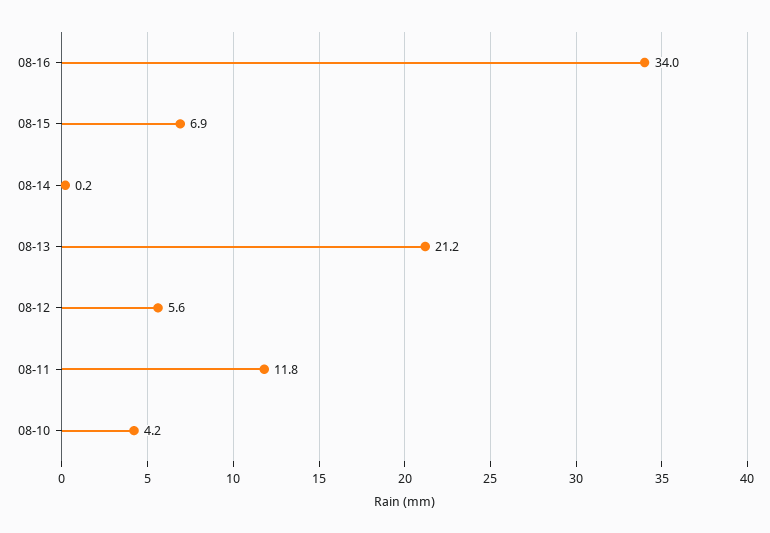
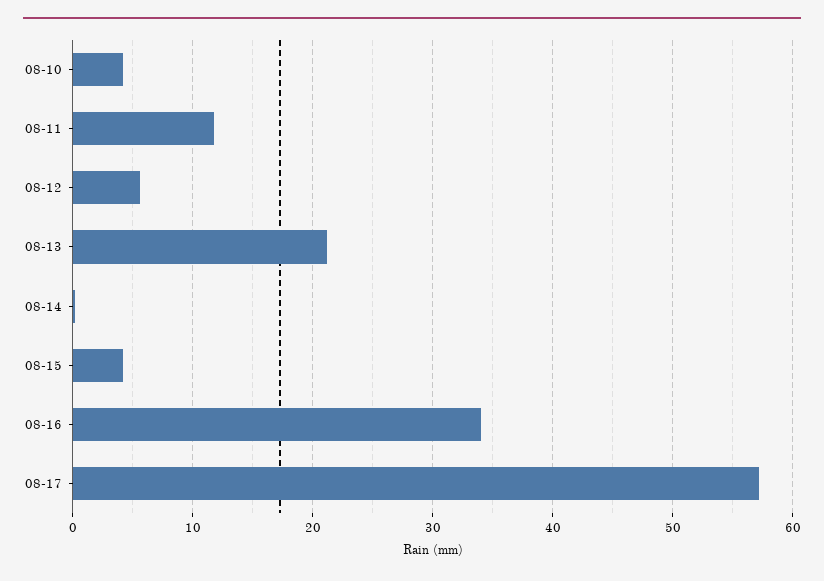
08-15: 6.9 -> 4
08-17: none -> 57

